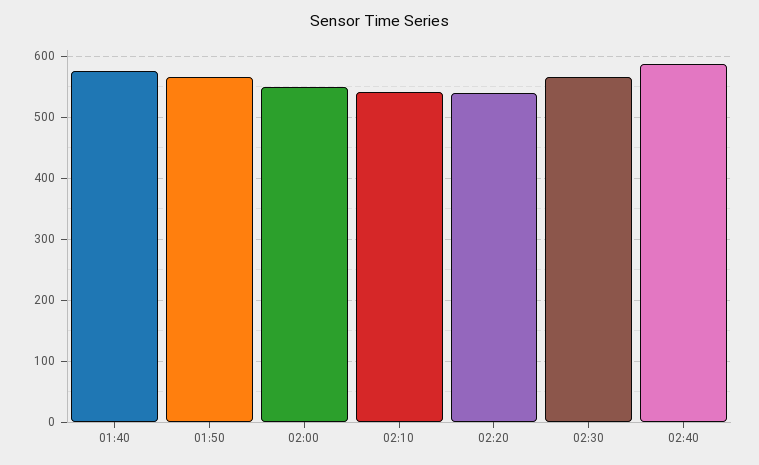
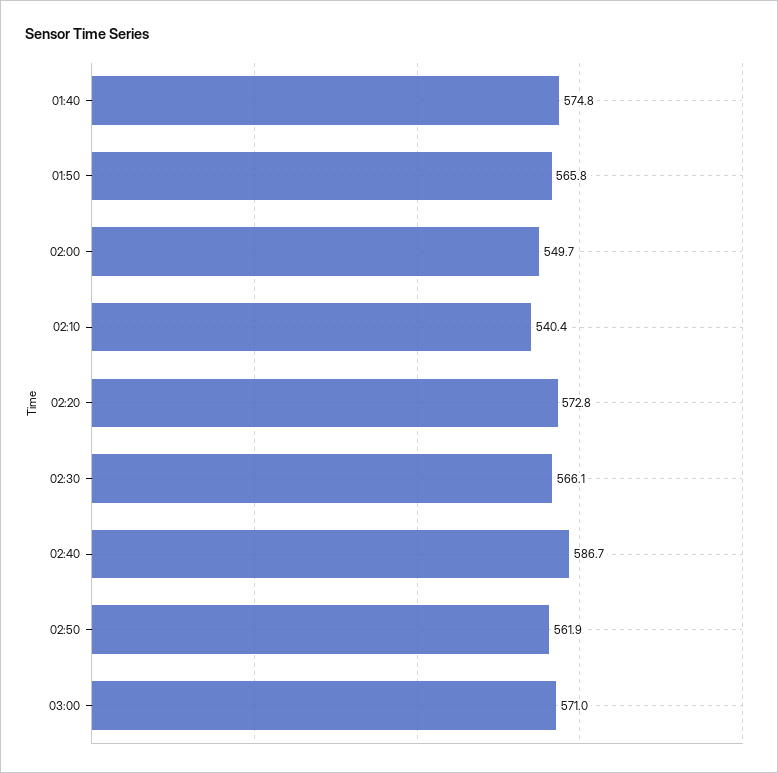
02:20: 540 -> 572.8
02:50: none -> 561.9
03:00: none -> 571

